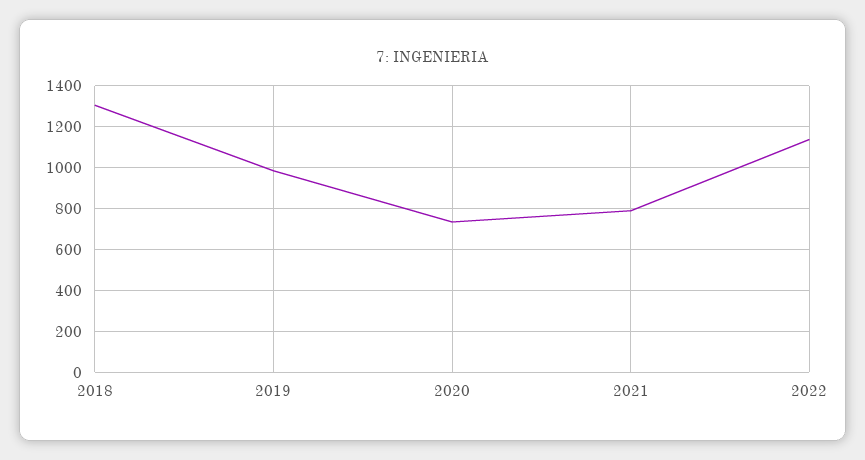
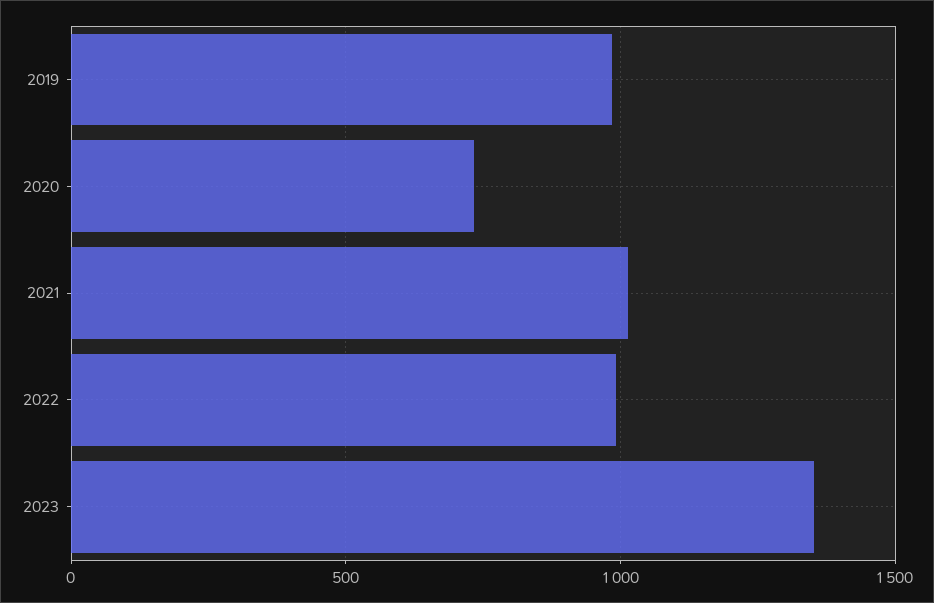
2018: 1300 -> none
2021: 800 -> 1000
2022: 1150 -> 1000
2023: none -> 1350

